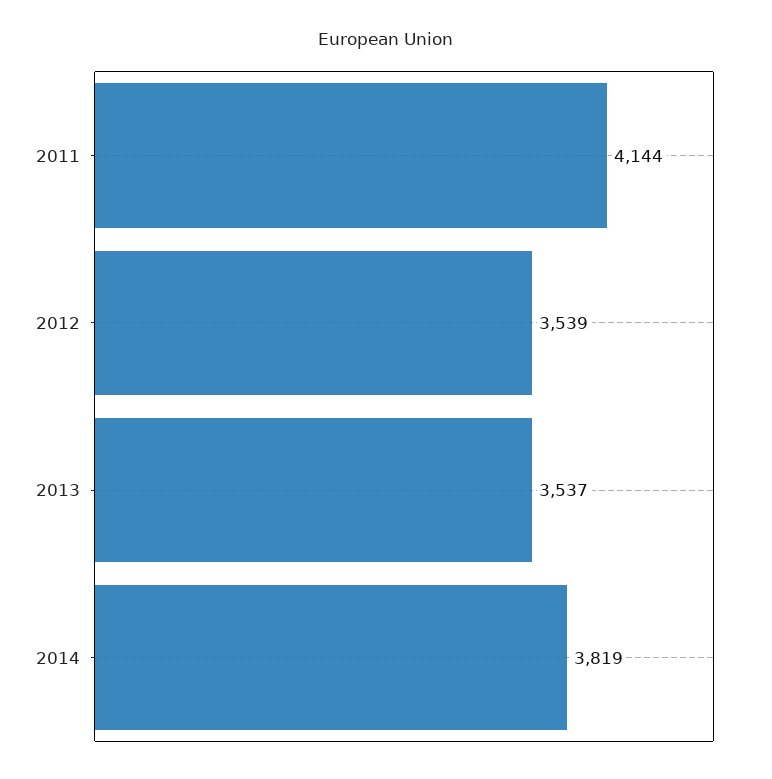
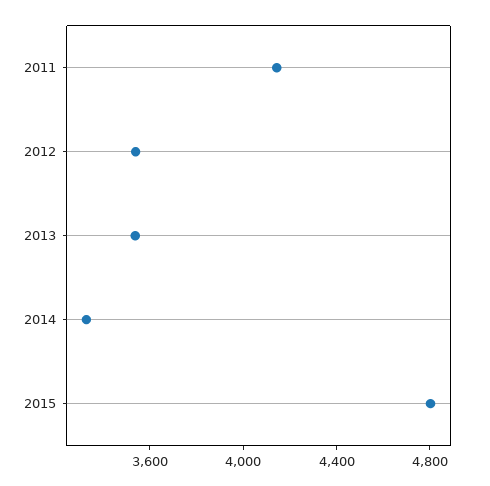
2014: 3819 -> 3300
2015: none -> 4800

